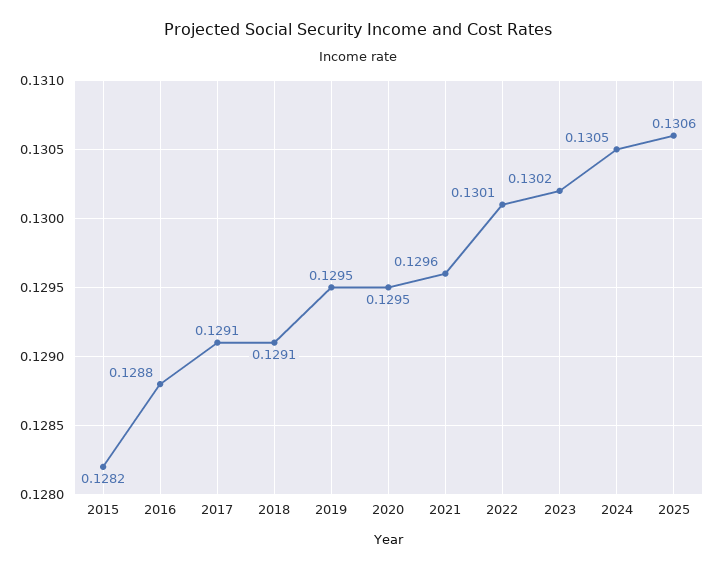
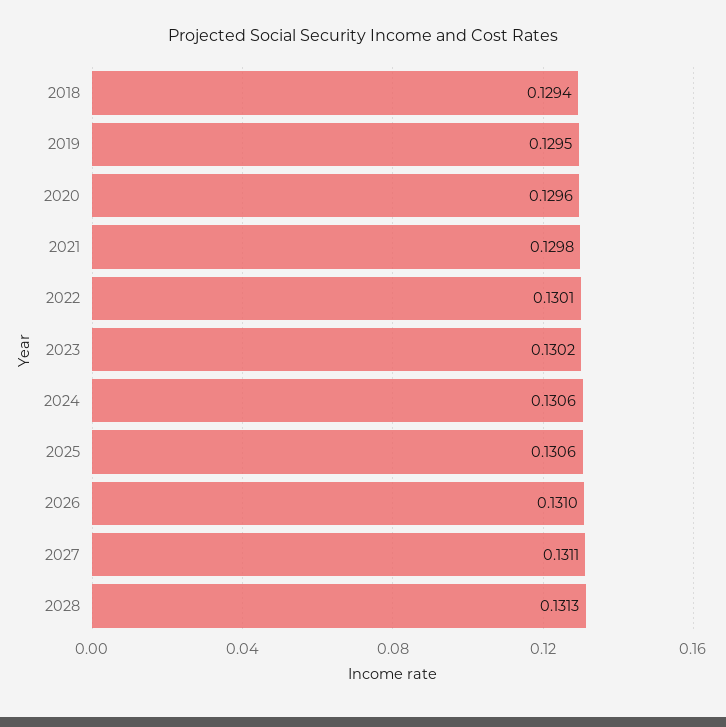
2015: 0.1282 -> none
2016: 0.1288 -> none
2017: 0.1291 -> none
2018: 0.1291 -> 0.1294
2020: 0.1295 -> 0.1296
2021: 0.1296 -> 0.1298
2024: 0.1305 -> 0.1306
2026: none -> 0.131
2027: none -> 0.1311
2028: none -> 0.1313

